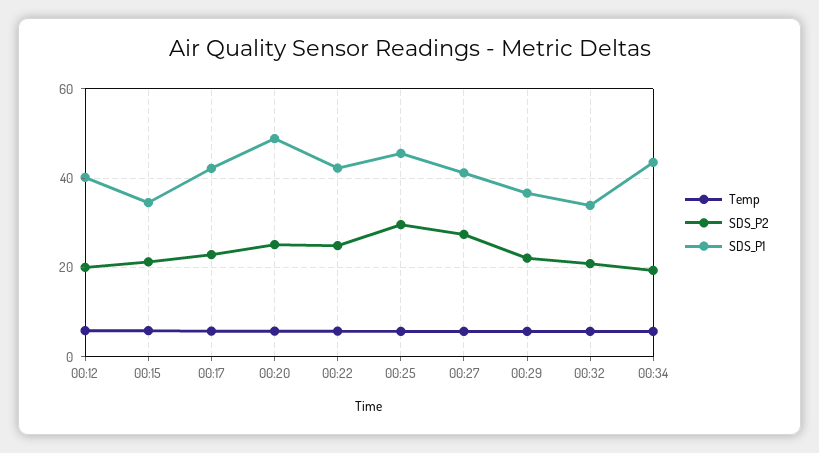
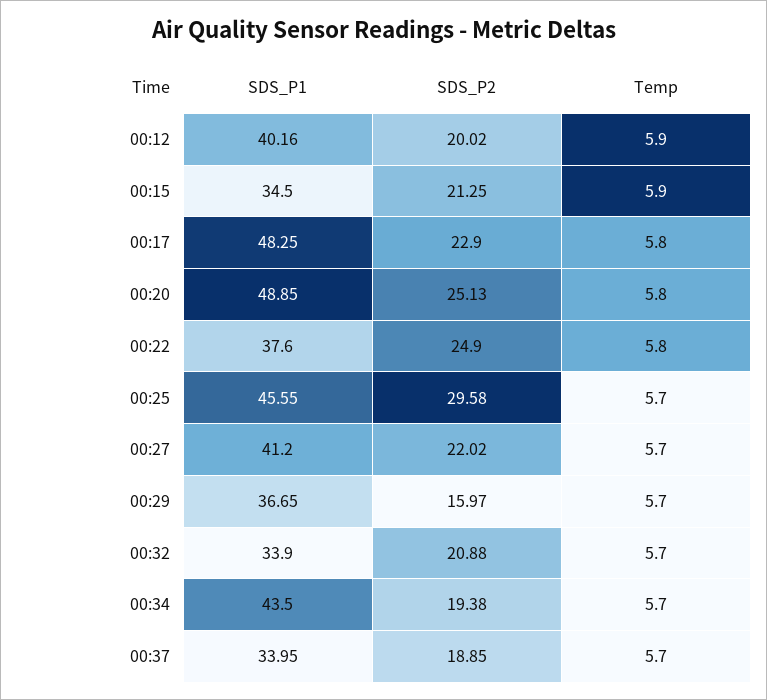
SDS_P1, 00:17: 42 -> 48.25
SDS_P1, 00:22: 42 -> 37.6
SDS_P2, 00:27: 28 -> 22.02
SDS_P2, 00:29: 22 -> 15.97
SDS_P1, 00:37: none -> 33.95
SDS_P2, 00:37: none -> 18.85
Temp, 00:37: none -> 5.7

